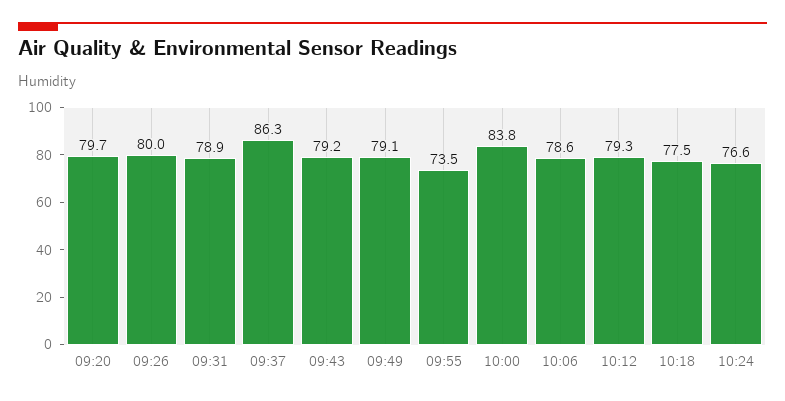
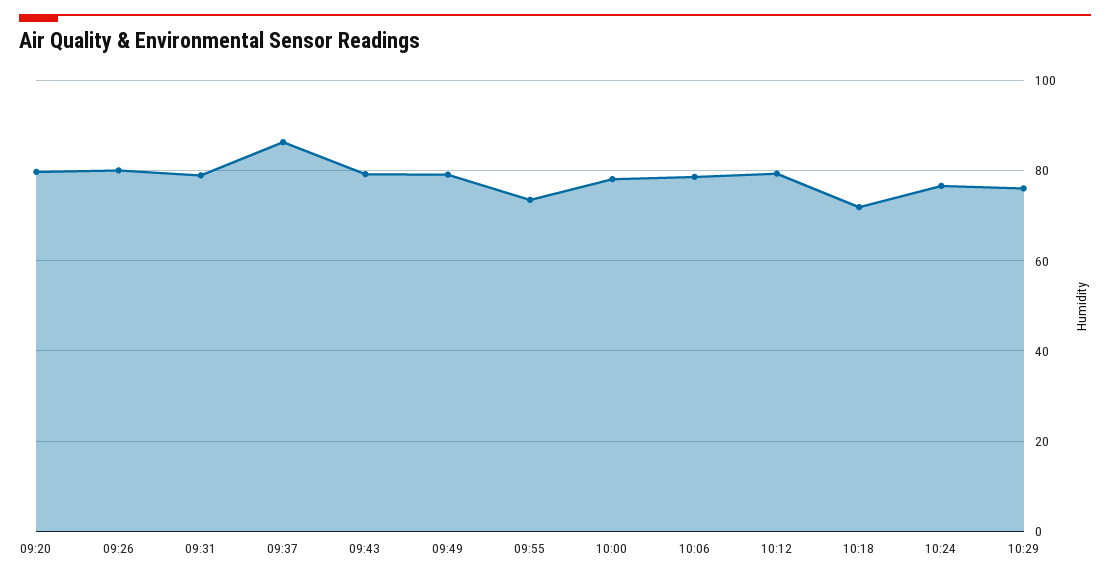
10:00: 83.8 -> 78
10:18: 77.5 -> 72
10:29: none -> 76

